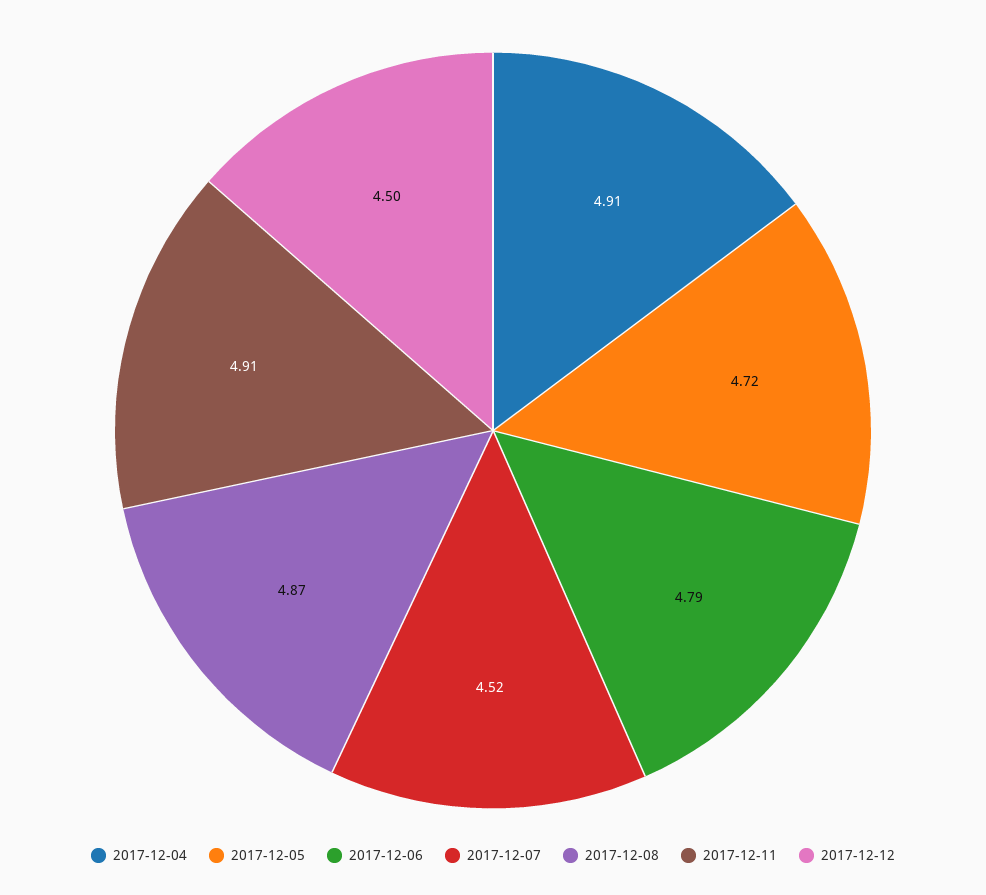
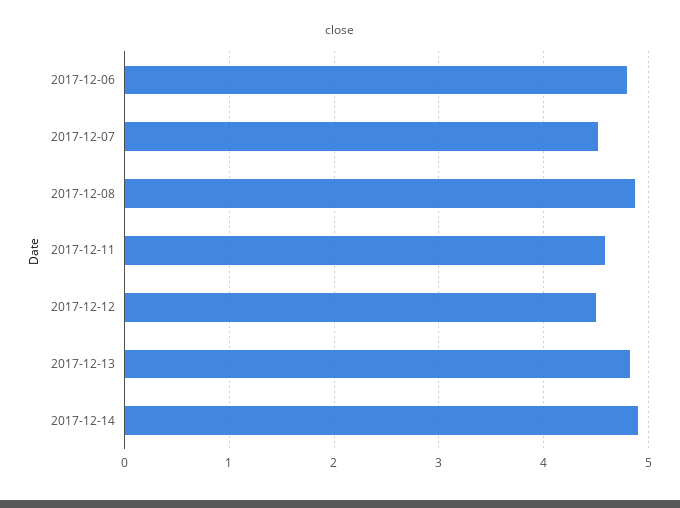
2017-12-04: 4.91 -> none
2017-12-05: 4.72 -> none
2017-12-11: 4.91 -> 4.6
2017-12-13: none -> 4.8
2017-12-14: none -> 4.9

